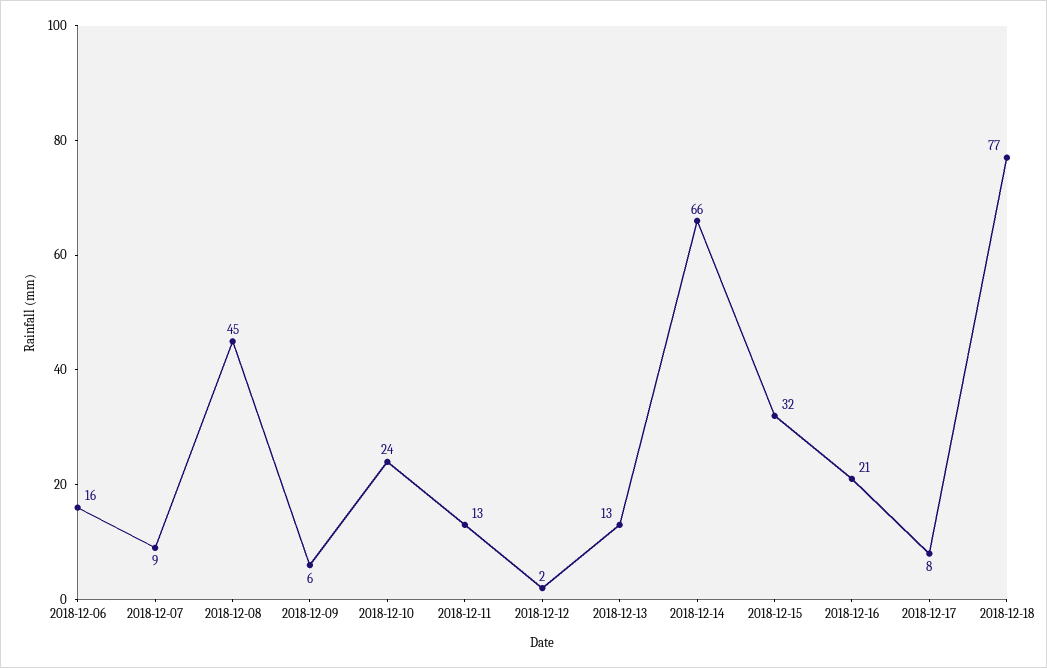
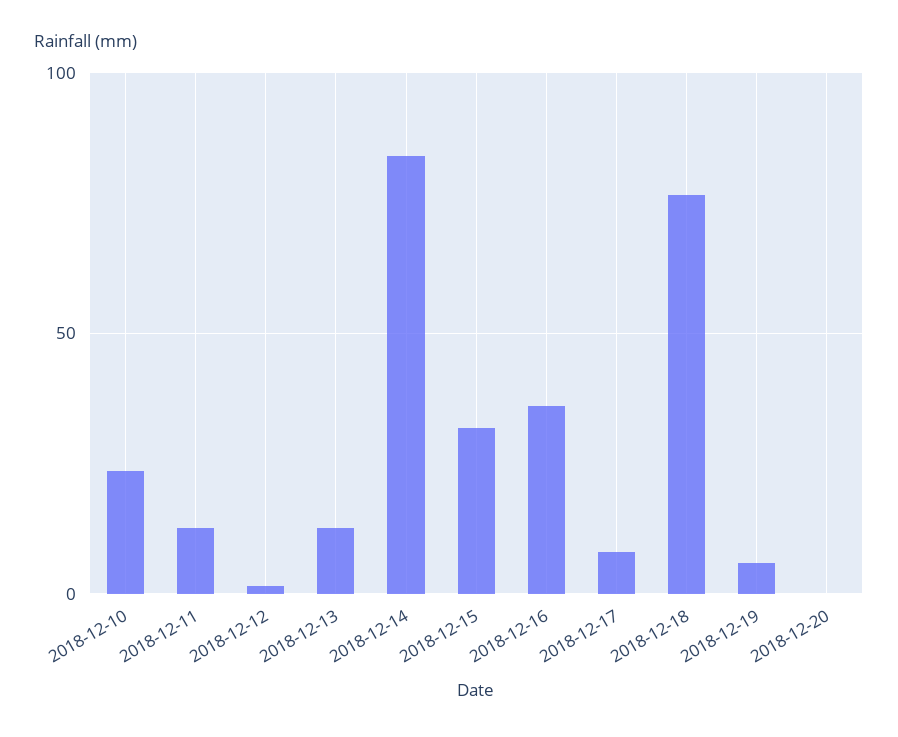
2018-12-06: 16 -> none
2018-12-07: 9 -> none
2018-12-08: 45 -> none
2018-12-09: 6 -> none
2018-12-14: 66 -> 85
2018-12-16: 21 -> 35
2018-12-19: none -> 5
2018-12-20: none -> 0

